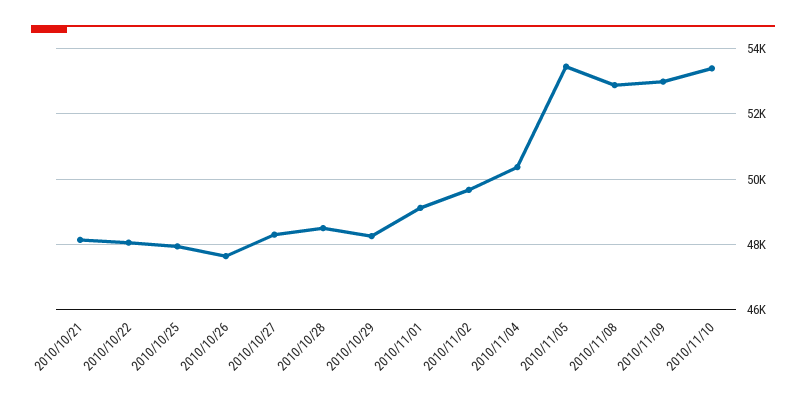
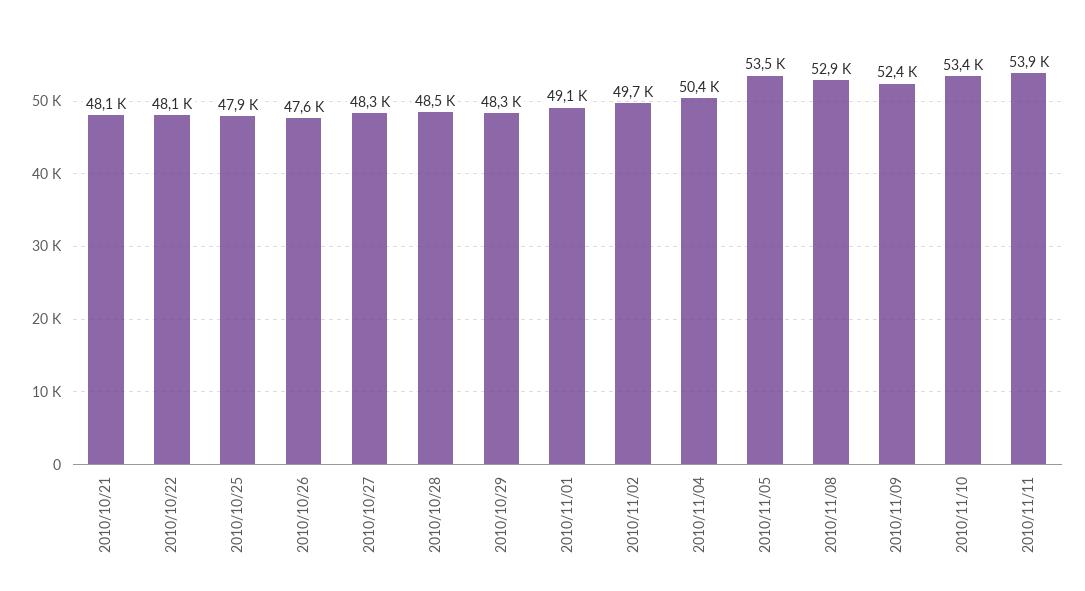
2010/11/09: 53000 -> 52400
2010/11/11: none -> 53900

